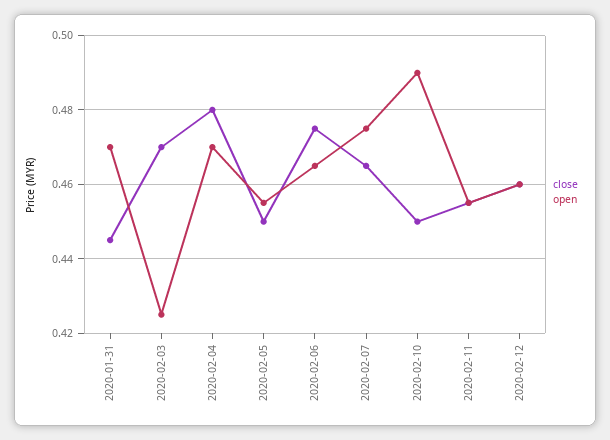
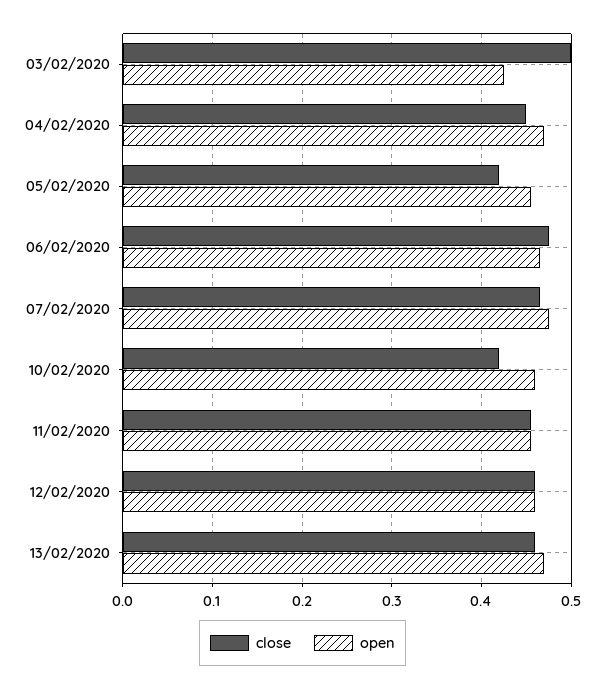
close, 2020-01-31: 0.445 -> none
open, 2020-01-31: 0.47 -> none
close, 2020-02-03: 0.47 -> 0.5
close, 2020-02-04: 0.48 -> 0.45
close, 2020-02-05: 0.45 -> 0.42
close, 2020-02-10: 0.45 -> 0.42
open, 2020-02-10: 0.49 -> 0.46
close, 13/02/2020: none -> 0.46
open, 13/02/2020: none -> 0.47

